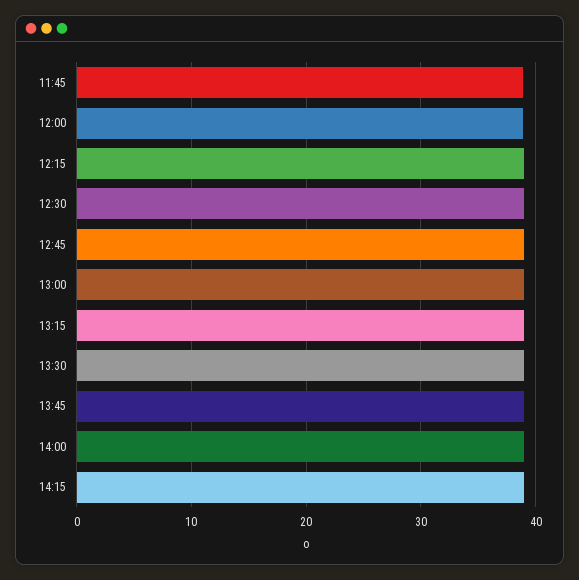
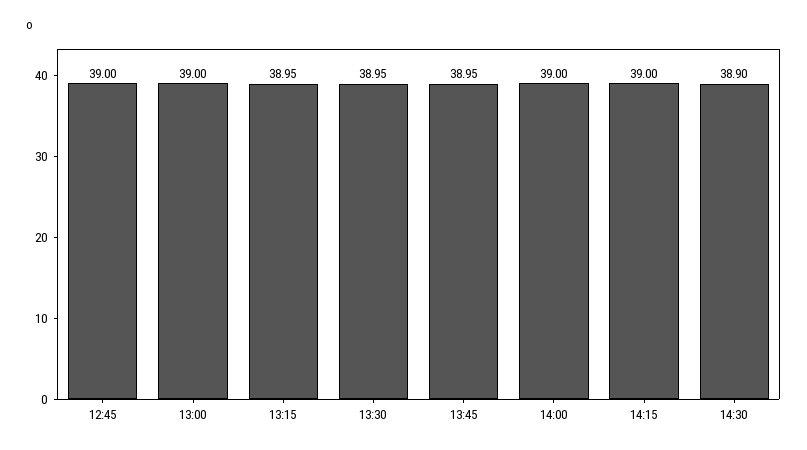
11:45: 39 -> none
12:00: 39 -> none
12:15: 39 -> none
12:30: 39 -> none
14:30: none -> 38.9

